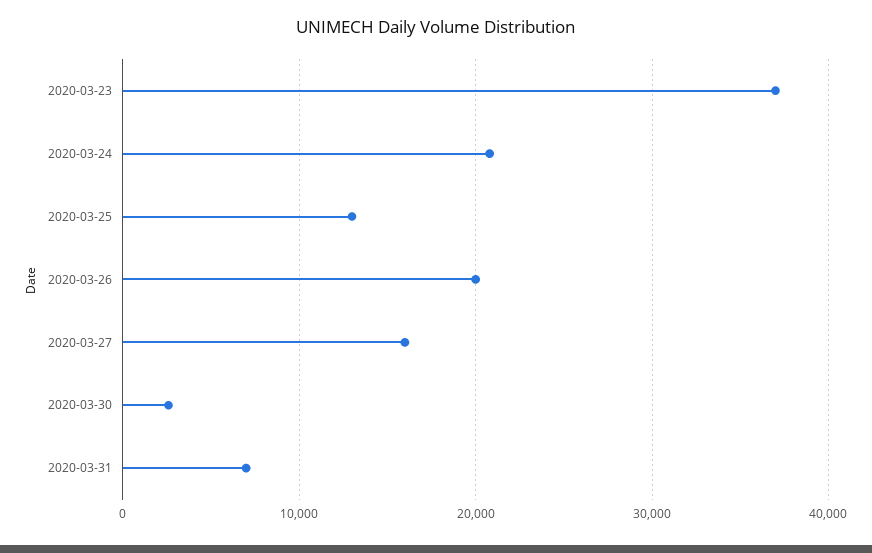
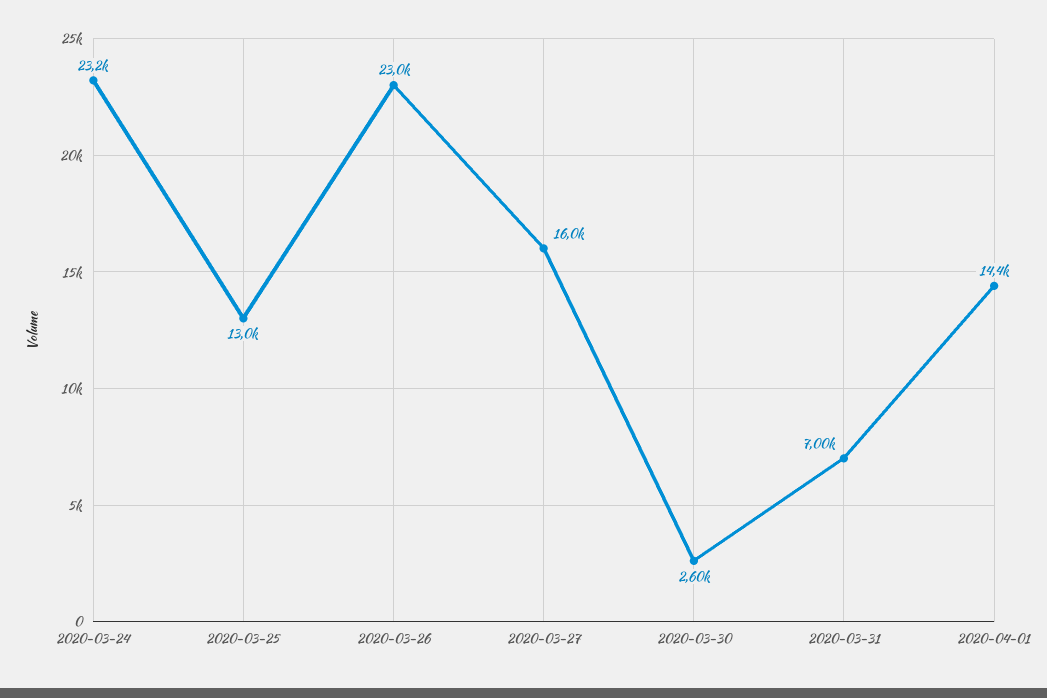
2020-03-23: 37000 -> none
2020-03-24: 21000 -> 23200
2020-03-26: 20000 -> 23000
2020-04-01: none -> 14400

